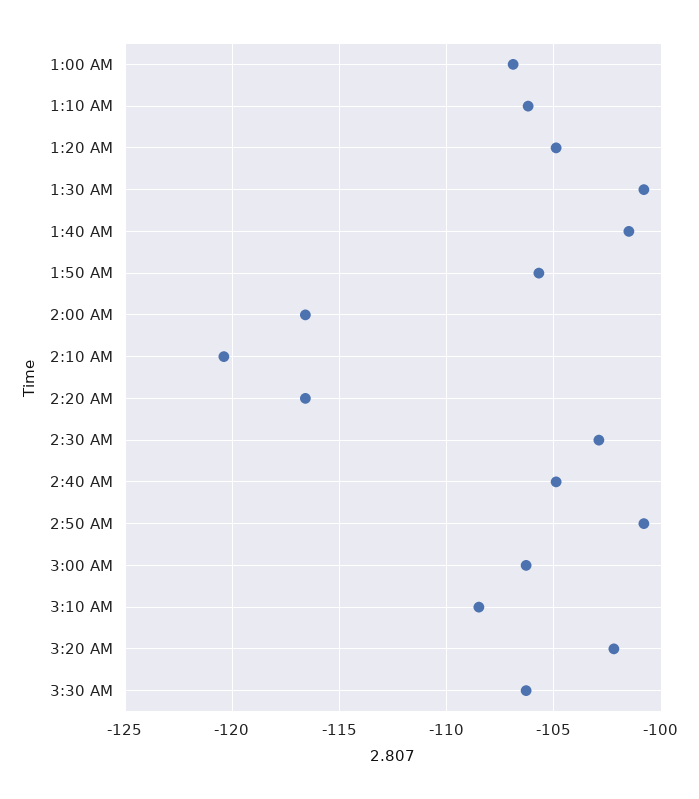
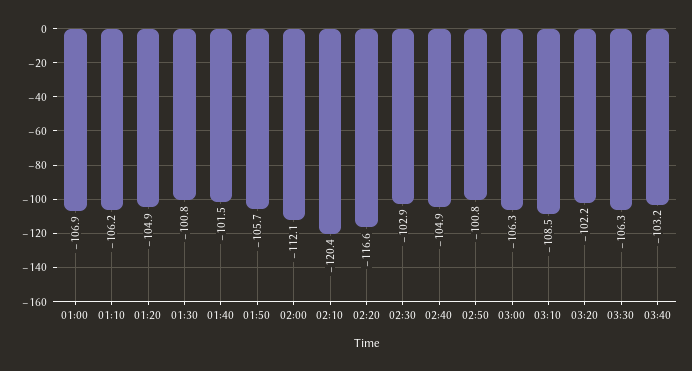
2:00 AM: -116.5 -> -112.1
03:40: none -> -103.2

